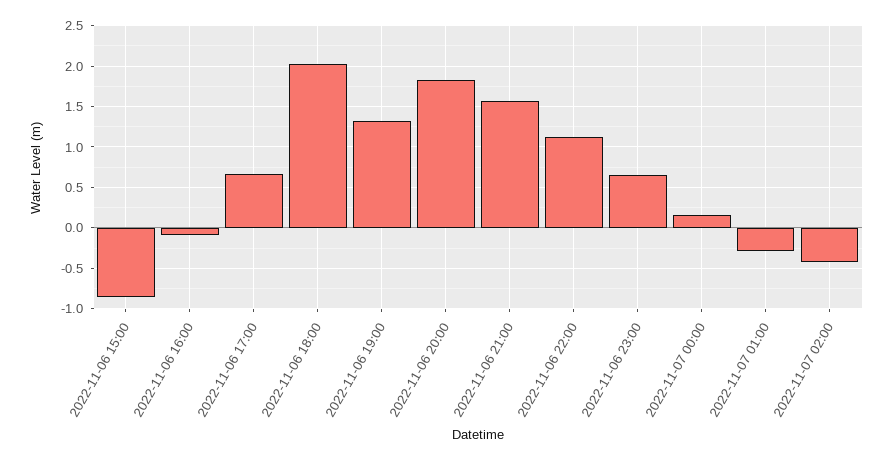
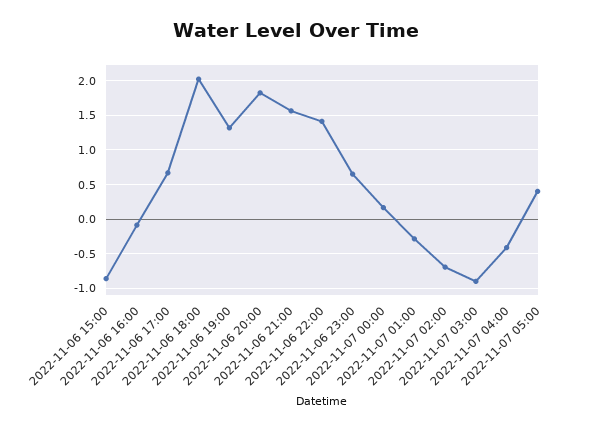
2022-11-06 22:00: 1.1 -> 1.4
2022-11-07 02:00: -0.4 -> -0.7
2022-11-07 03:00: none -> -0.9
2022-11-07 04:00: none -> -0.4
2022-11-07 05:00: none -> 0.4

